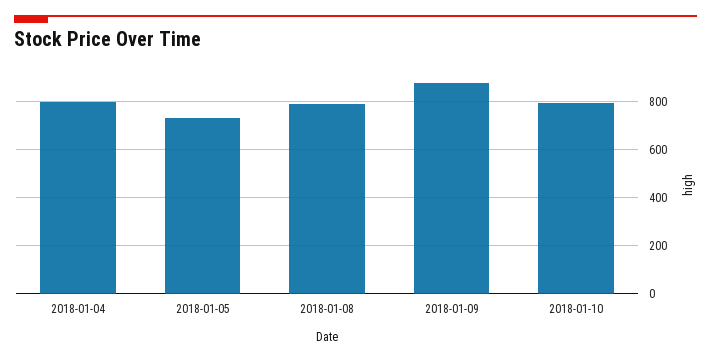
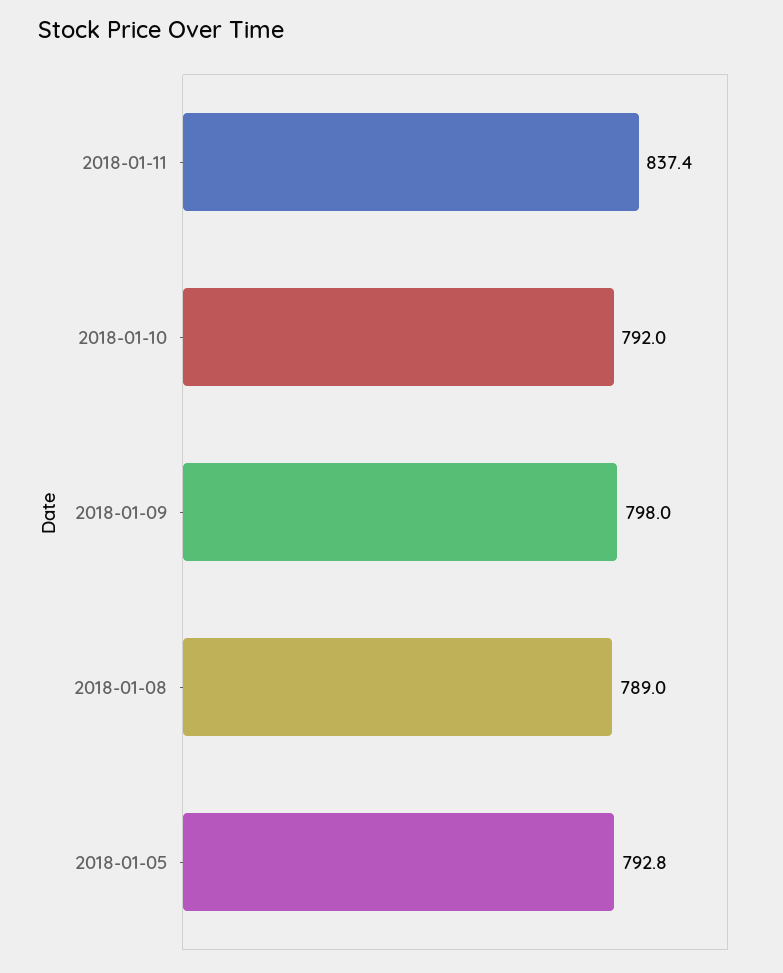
2018-01-04: 800 -> none
2018-01-05: 725 -> 792.8
2018-01-09: 875 -> 798
2018-01-11: none -> 837.4

